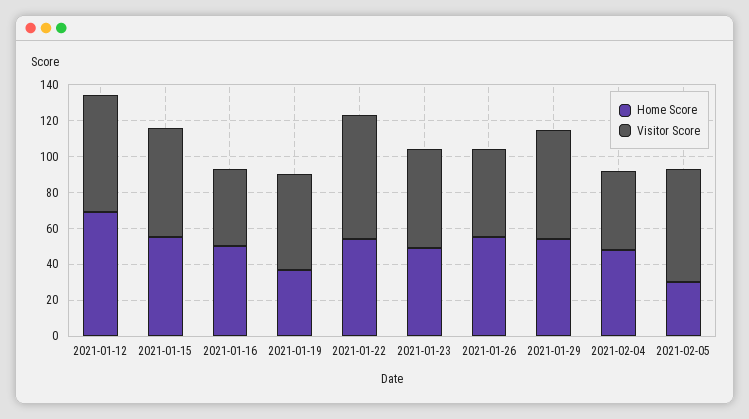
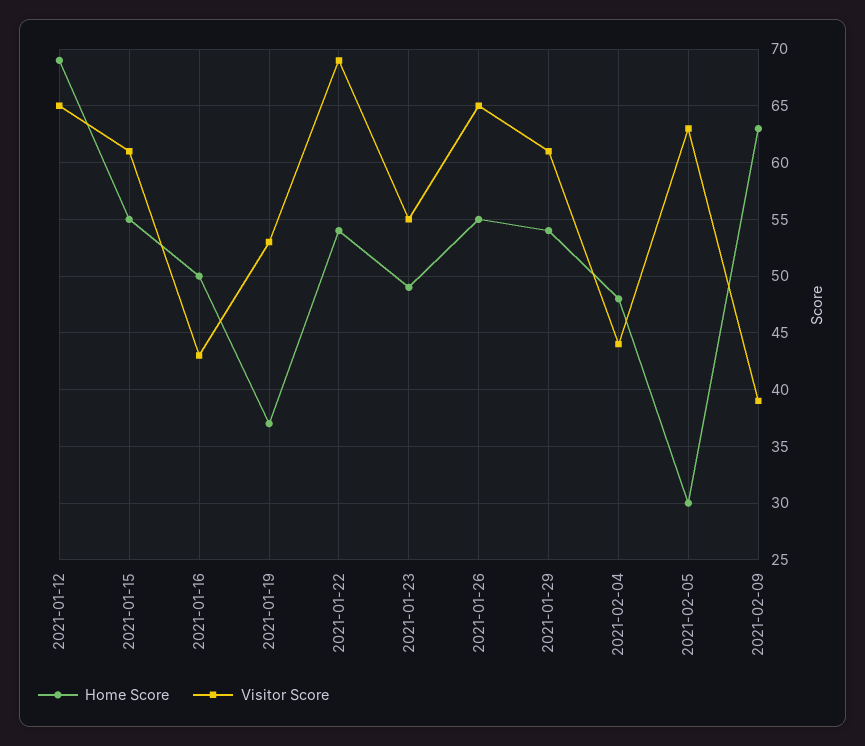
Visitor Score, 2021-01-26: 50 -> 65
Home Score, 2021-02-09: none -> 63
Visitor Score, 2021-02-09: none -> 39

